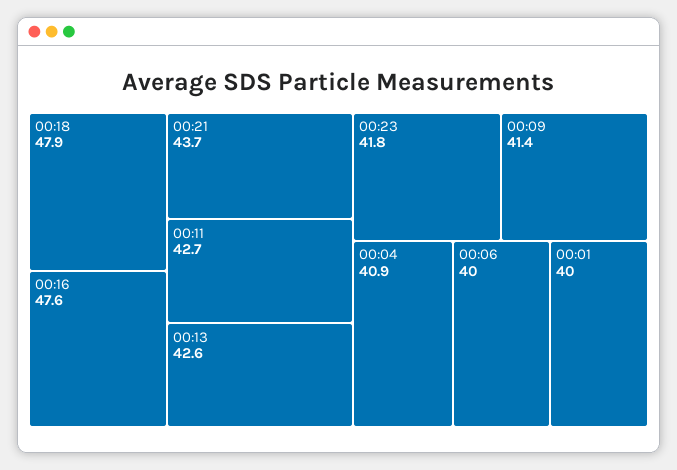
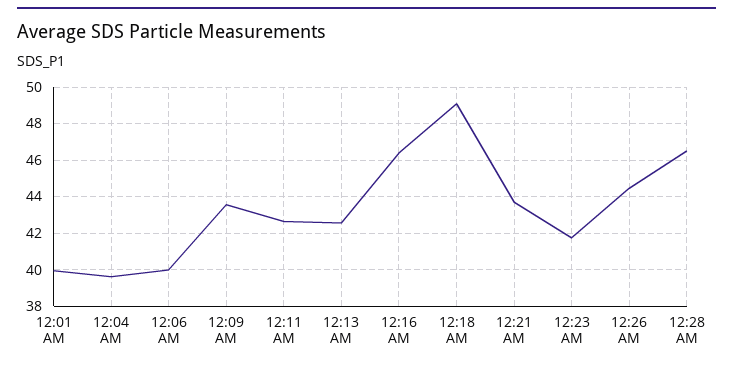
00:18: 47.9 -> 49
00:16: 47.6 -> 46.5
00:09: 41.4 -> 43.5
00:04: 40.9 -> 39.5
12:26 AM: none -> 44.5
12:28 AM: none -> 46.5

